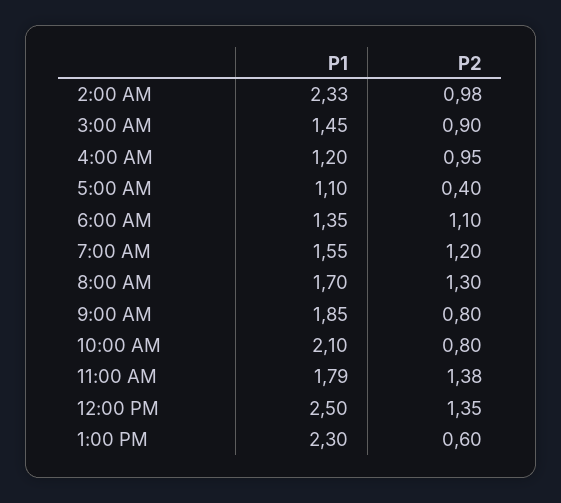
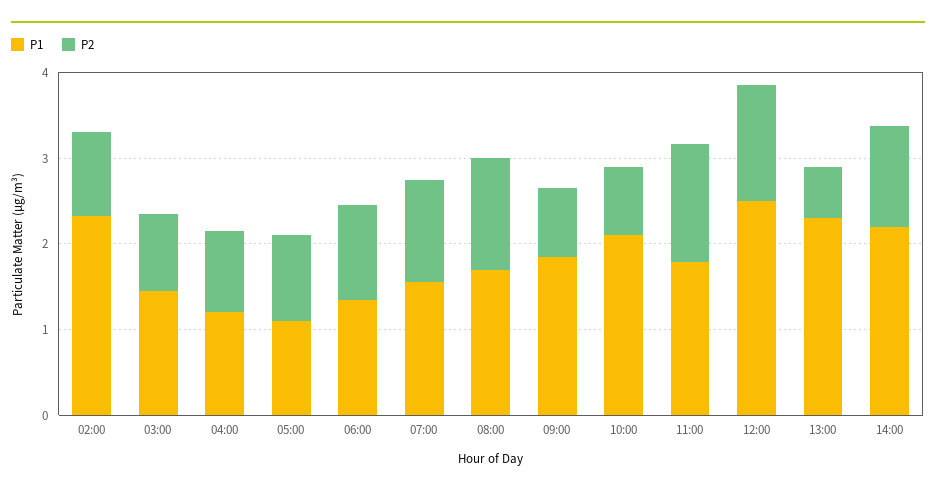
P2, 5:00 AM: 0.4 -> 1
P1, 14:00: none -> 2.2
P2, 14:00: none -> 1.2

